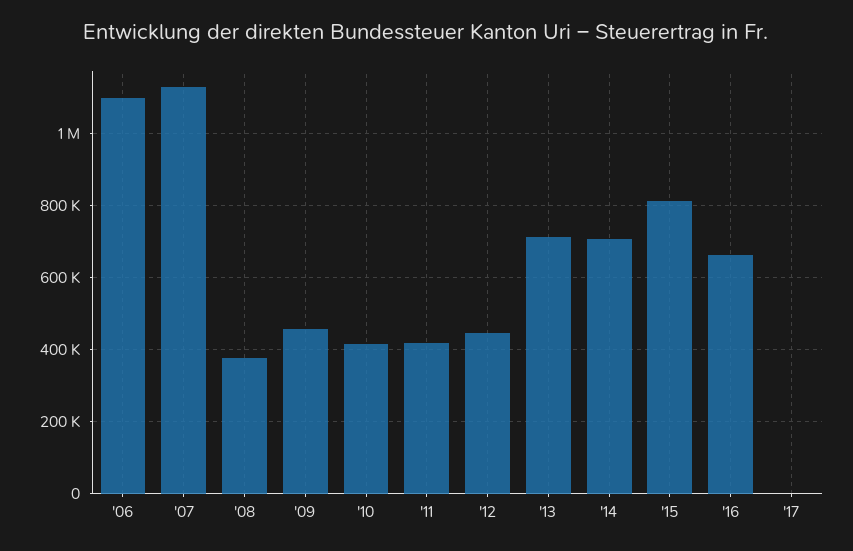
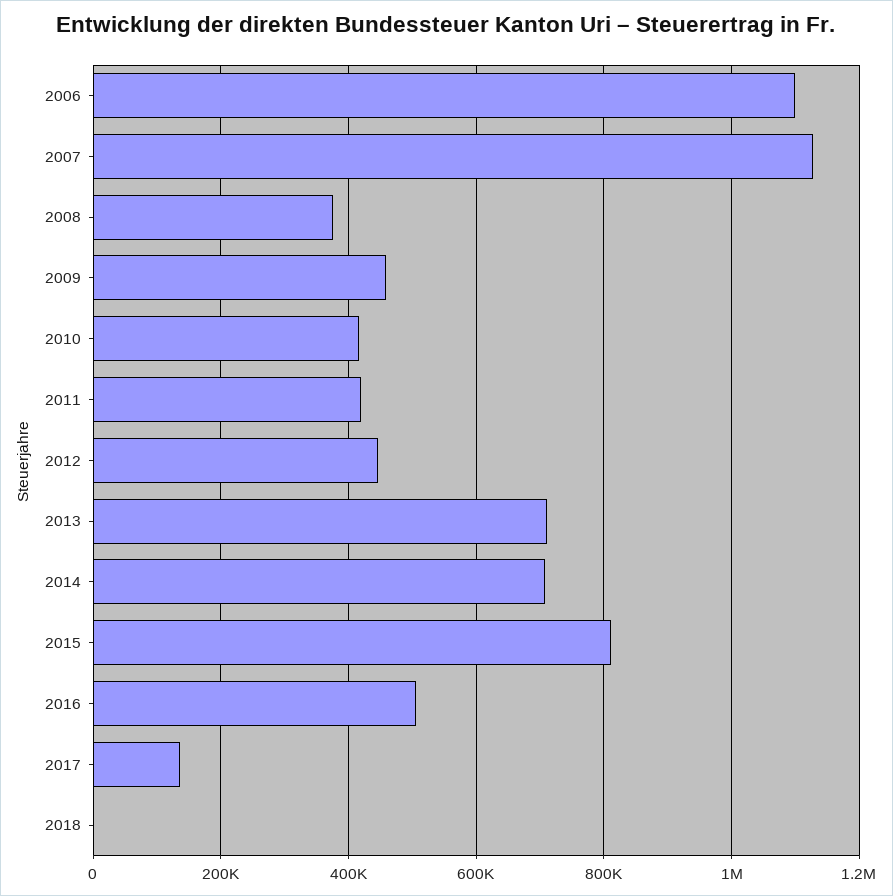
'16: 660000 -> 500000
'17: 0 -> 140000
2018: none -> 0

